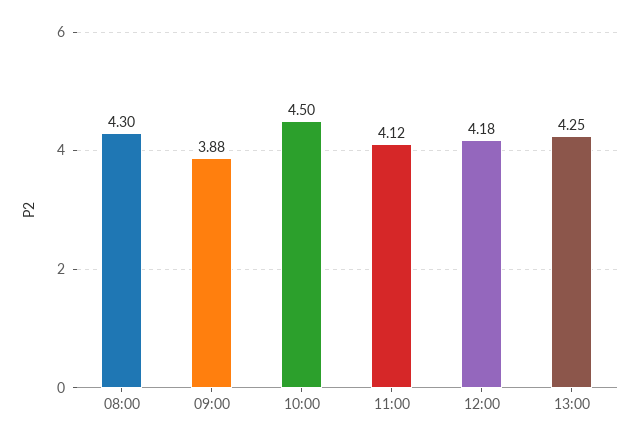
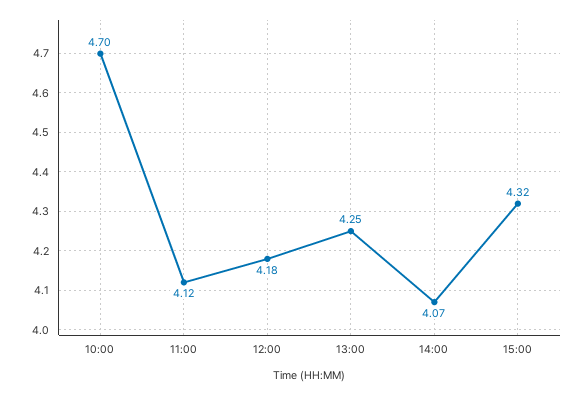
08:00: 4.3 -> none
09:00: 3.88 -> none
10:00: 4.5 -> 4.7
14:00: none -> 4.07
15:00: none -> 4.32

